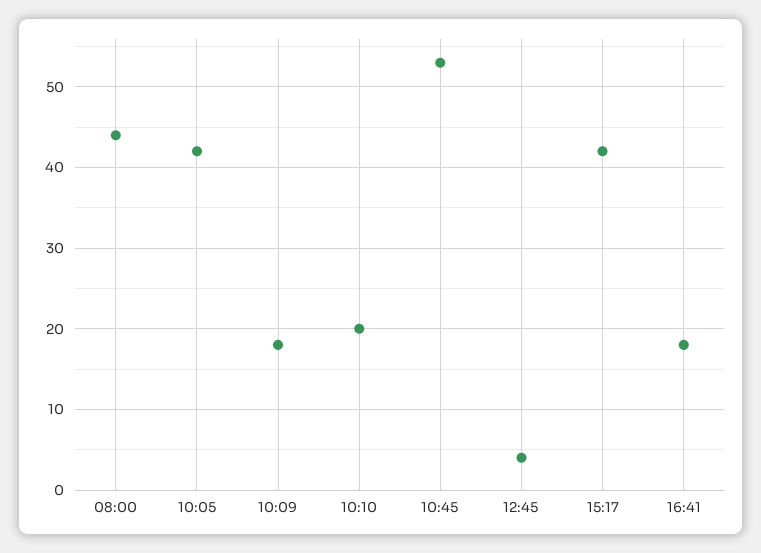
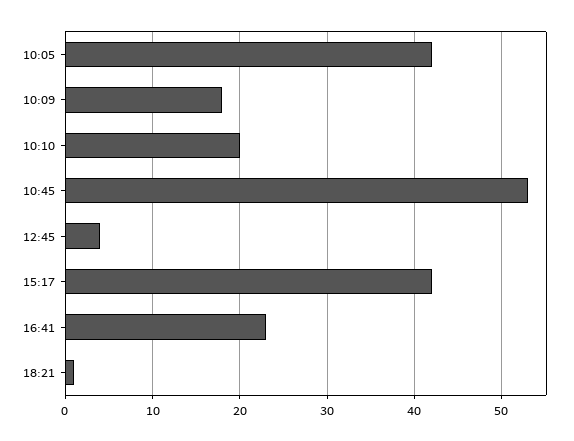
08:00: 44 -> none
16:41: 18 -> 23
18:21: none -> 1

